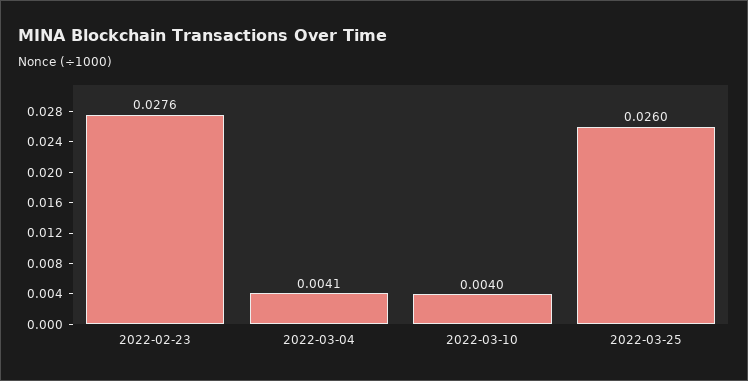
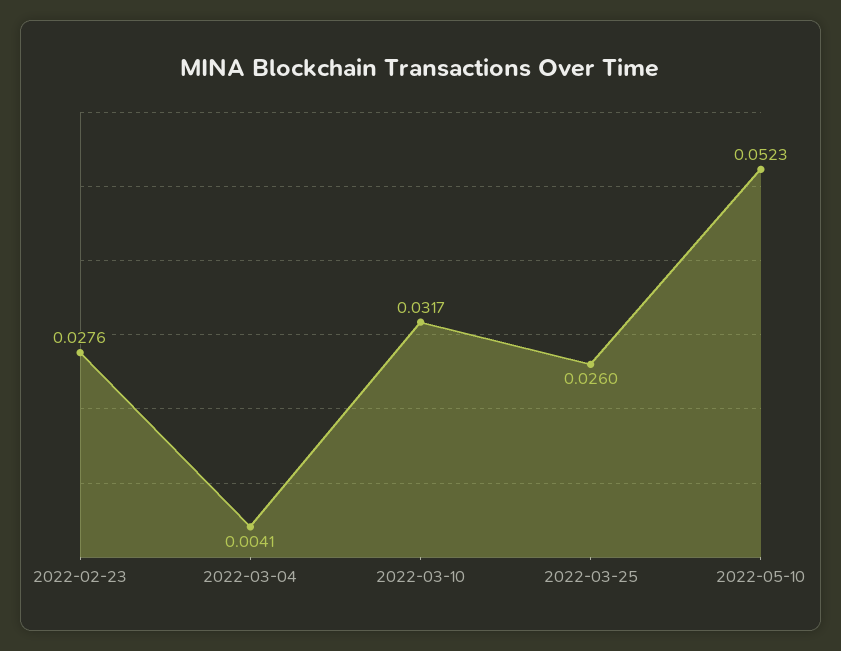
2022-03-10: 0.004 -> 0.0317
2022-05-10: none -> 0.0523

